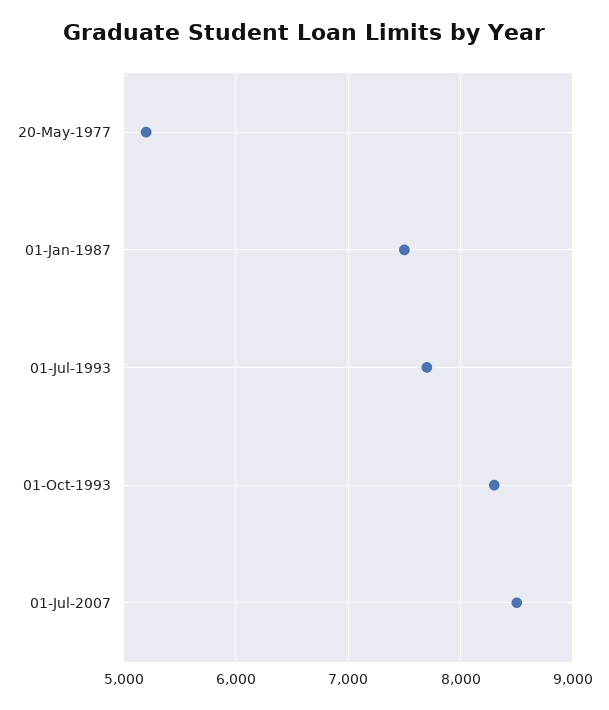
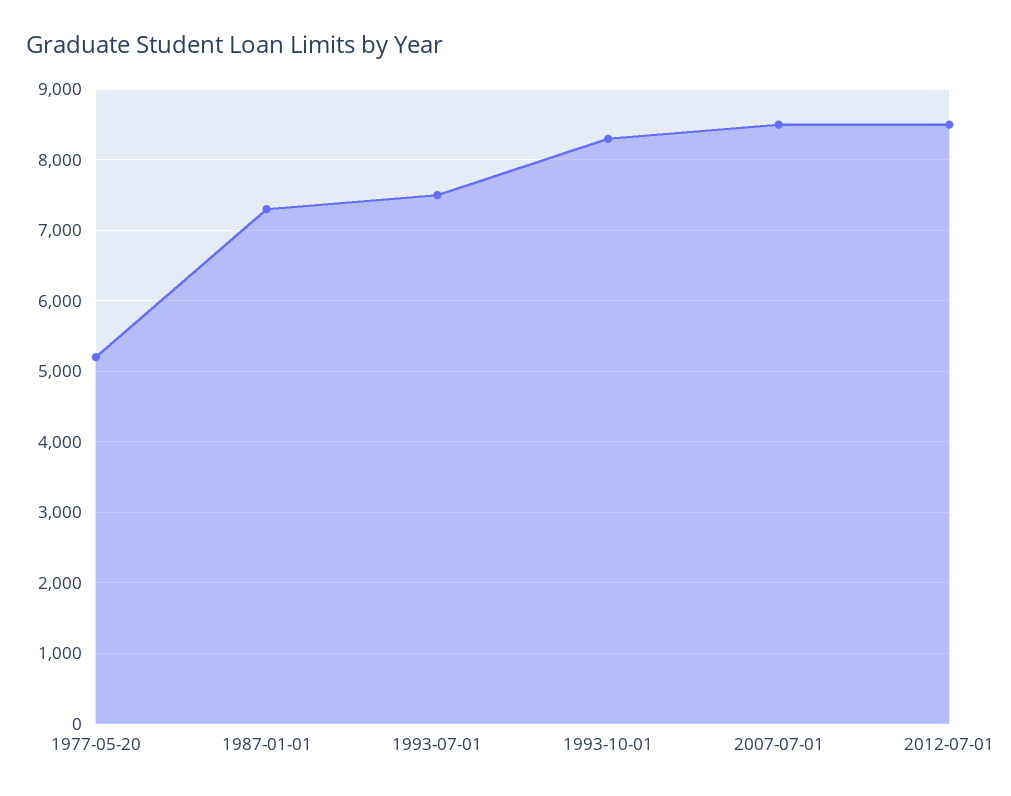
01-Jan-1987: 7500 -> 7300
01-Jul-1993: 7700 -> 7500
2012-07-01: none -> 8500

